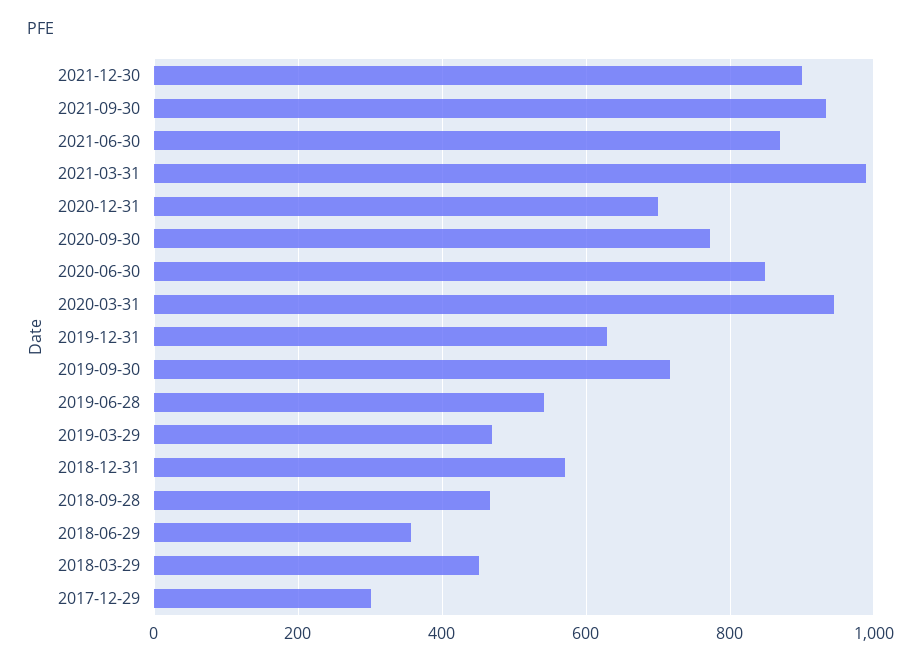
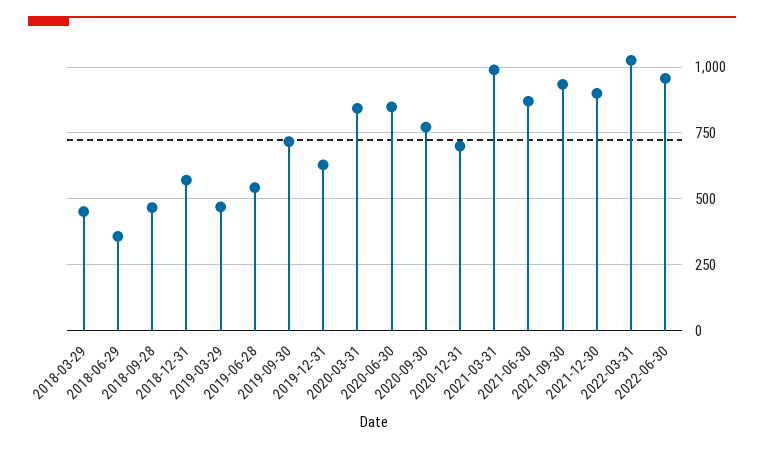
2020-03-31: 940 -> 850
2017-12-29: 300 -> none
2022-03-31: none -> 1025
2022-06-30: none -> 950

